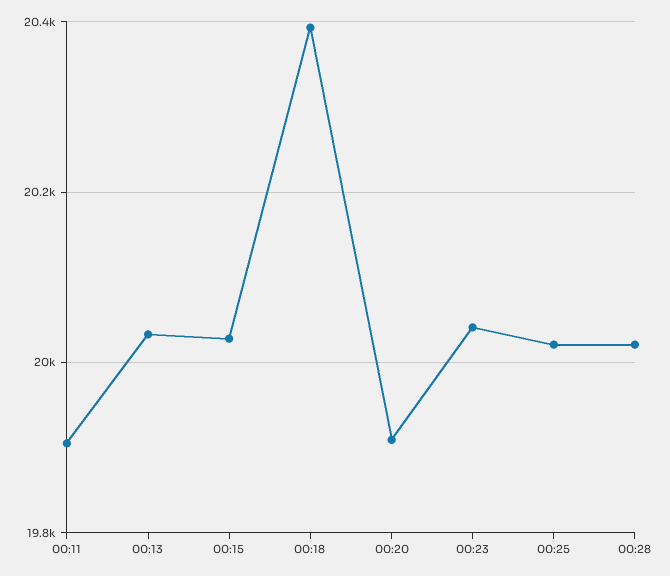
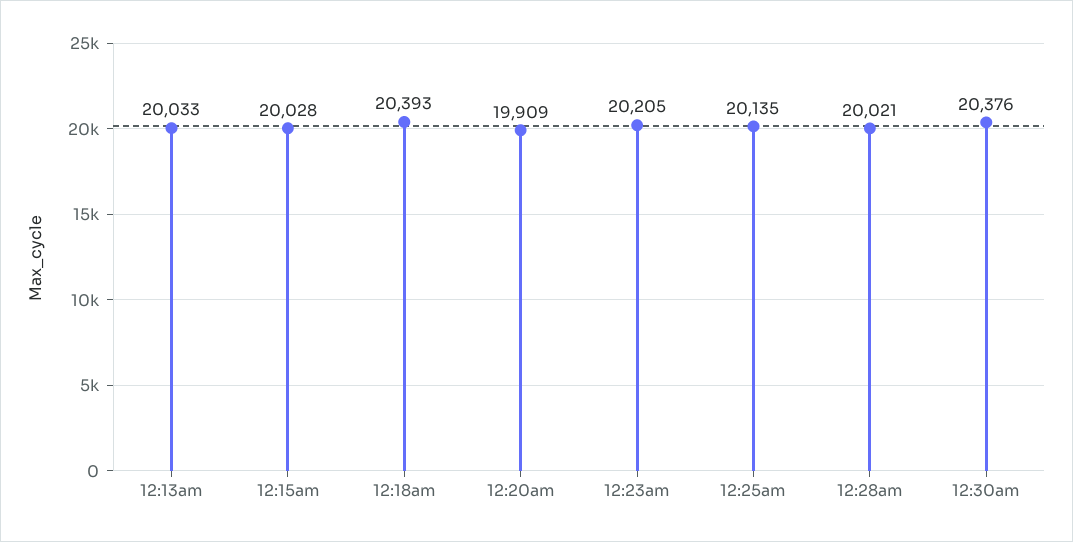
00:11: 19900 -> none
00:23: 20040 -> 20205
00:25: 20020 -> 20135
12:30am: none -> 20376

